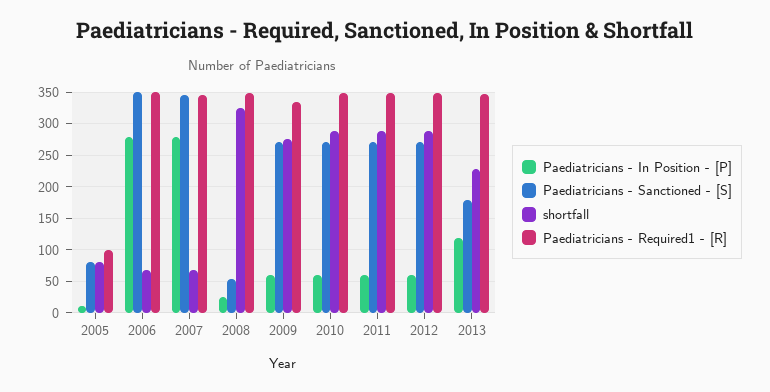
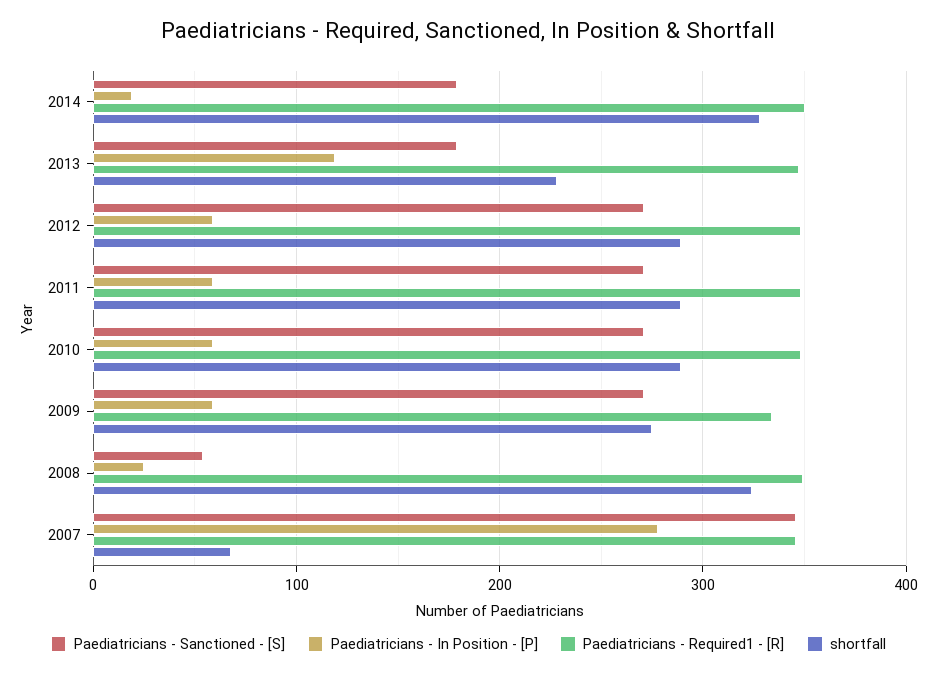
Paediatricians - In Position - [P], 2005: 10 -> none
Paediatricians - Sanctioned - [S], 2005: 80 -> none
shortfall, 2005: 80 -> none
Paediatricians - Required1 - [R], 2005: 100 -> none
Paediatricians - In Position - [P], 2006: 280 -> none
Paediatricians - Sanctioned - [S], 2006: 350 -> none
shortfall, 2006: 70 -> none
Paediatricians - Required1 - [R], 2006: 350 -> none
Paediatricians - Sanctioned - [S], 2014: none -> 180
Paediatricians - In Position - [P], 2014: none -> 20
Paediatricians - Required1 - [R], 2014: none -> 350
shortfall, 2014: none -> 330

